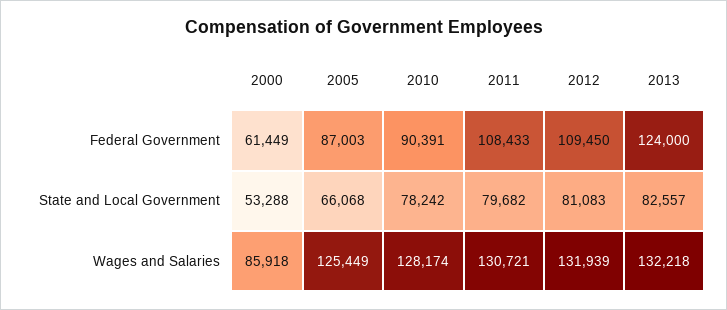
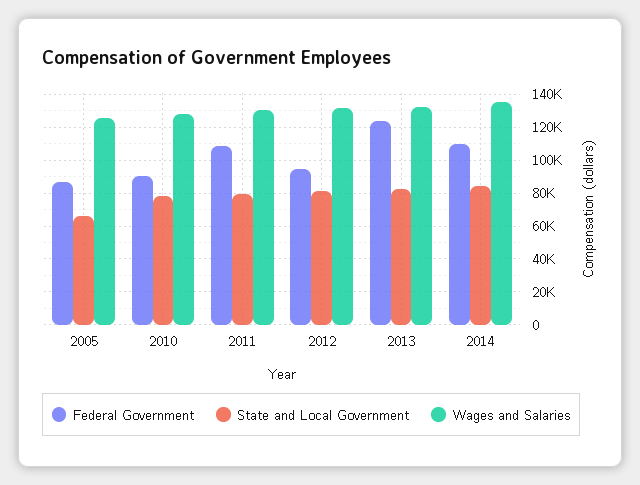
Federal Government, 2000: 61449 -> none
Federal Government, 2012: 109450 -> 95000
State and Local Government, 2000: 53288 -> none
Wages and Salaries, 2000: 85918 -> none
Federal Government, 2014: none -> 110000
State and Local Government, 2014: none -> 85000
Wages and Salaries, 2014: none -> 135000

